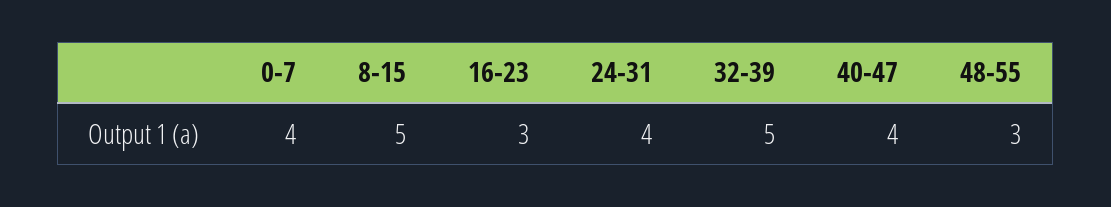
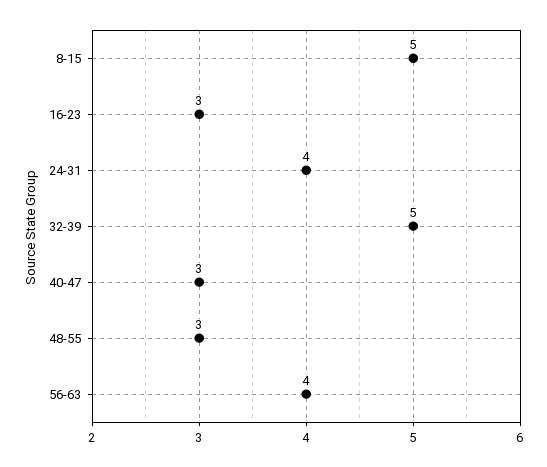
0-7: 4 -> none
40-47: 4 -> 3
56-63: none -> 4

